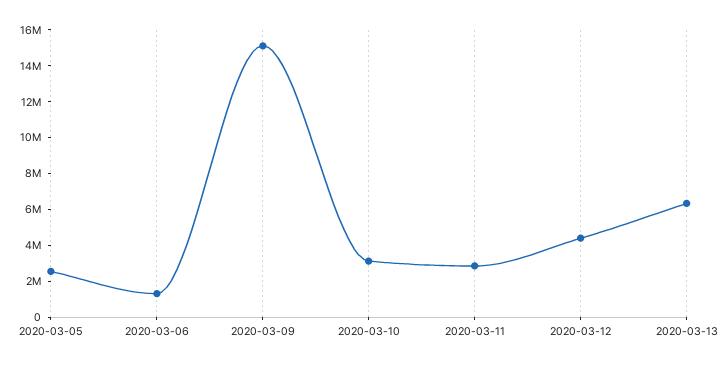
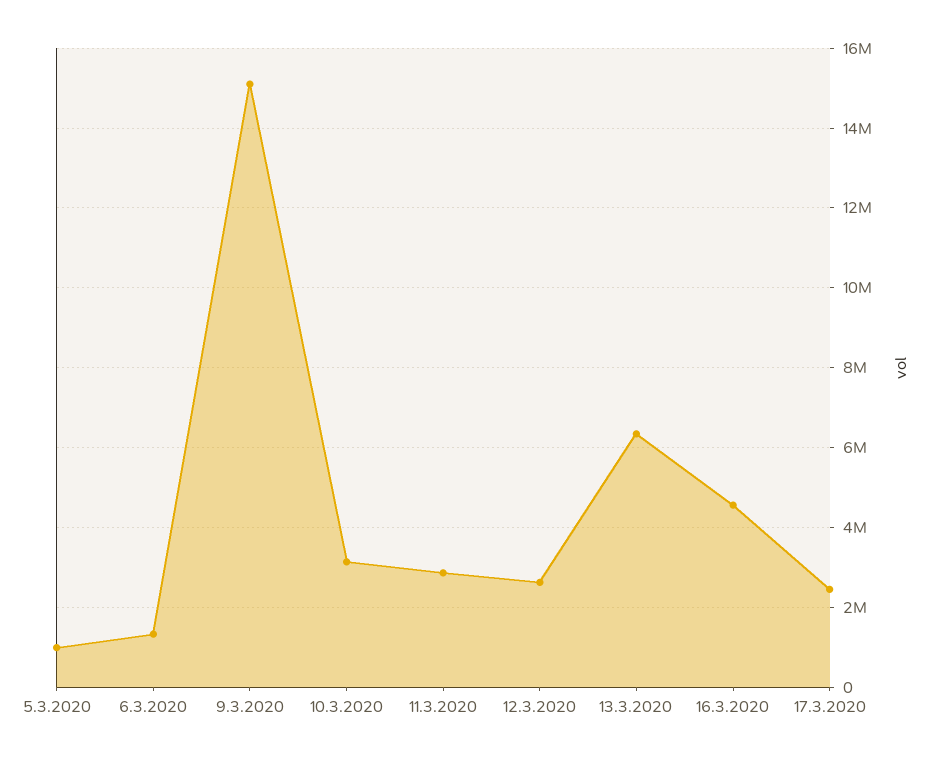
2020-03-05: 2500000 -> 1000000
2020-03-12: 4500000 -> 2600000
16.3.2020: none -> 4600000
17.3.2020: none -> 2400000

